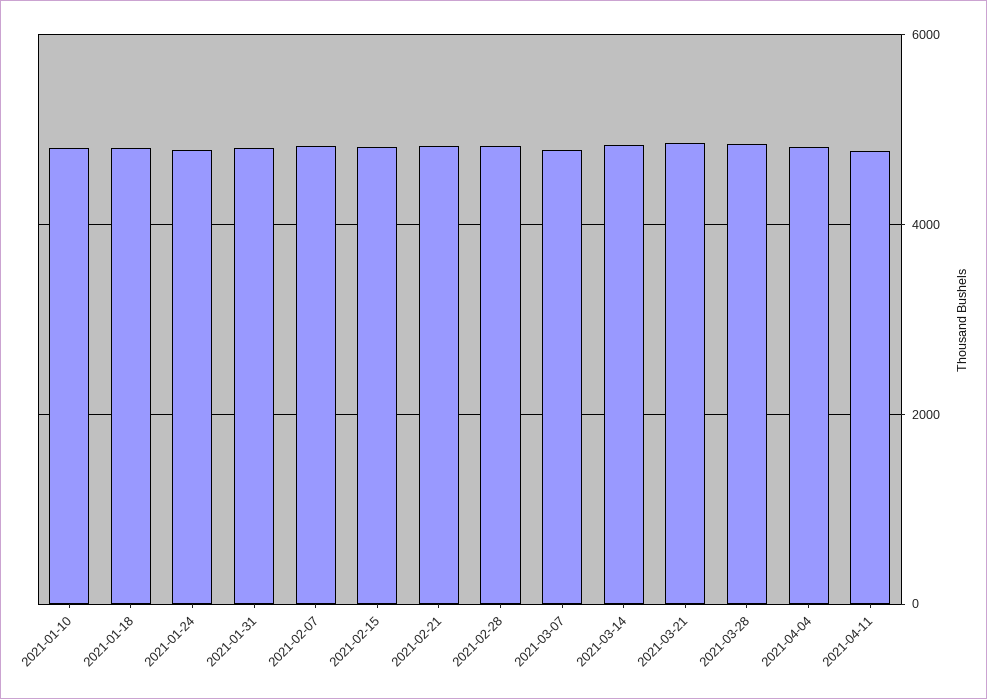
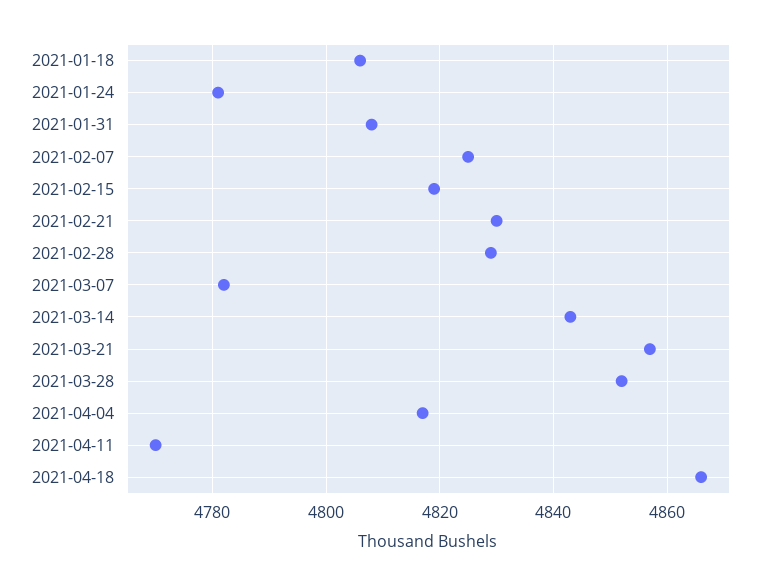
2021-01-10: 4800 -> none
2021-04-18: none -> 4865

